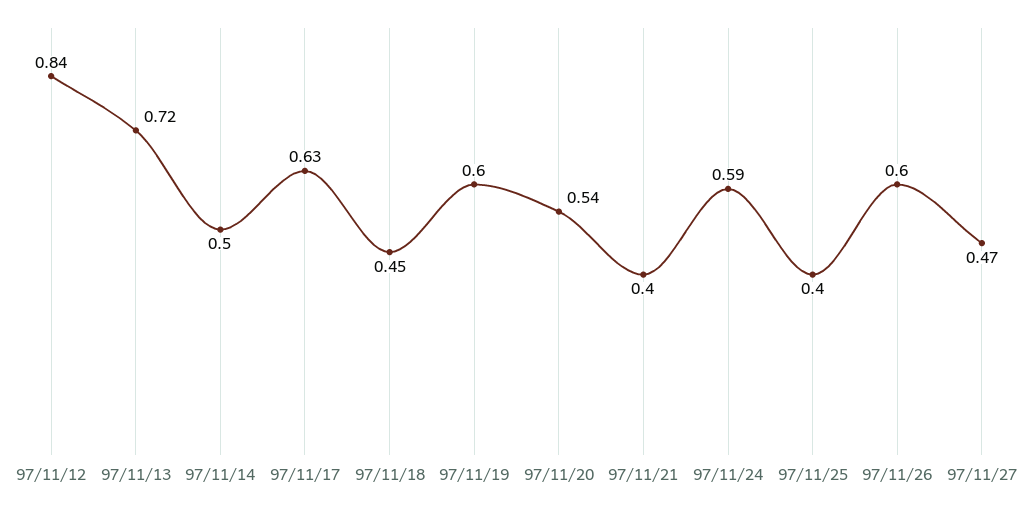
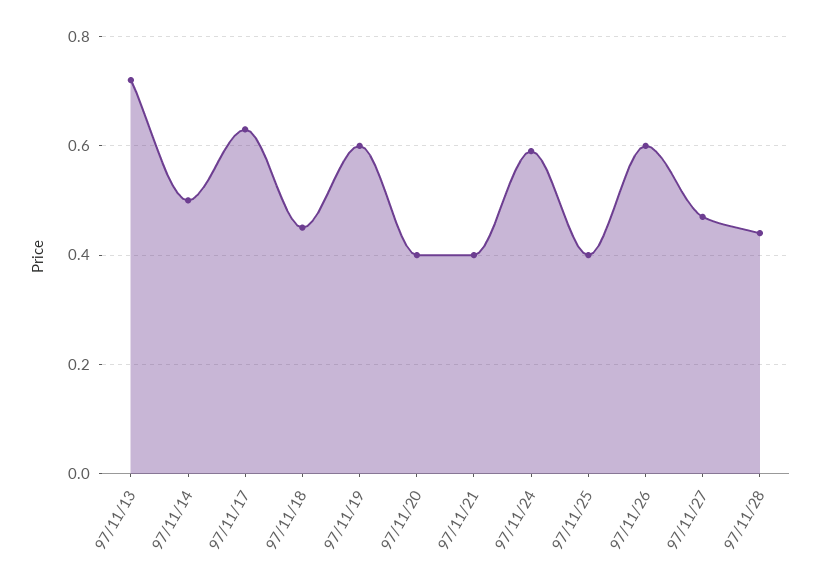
97/11/12: 0.84 -> none
97/11/20: 0.54 -> 0.4
97/11/28: none -> 0.45

